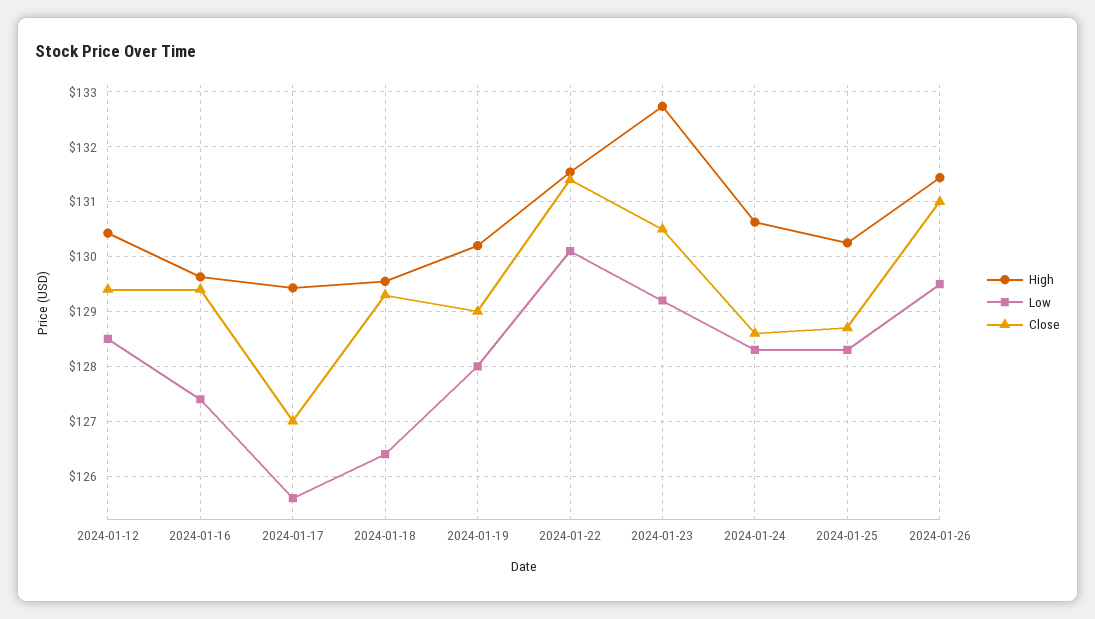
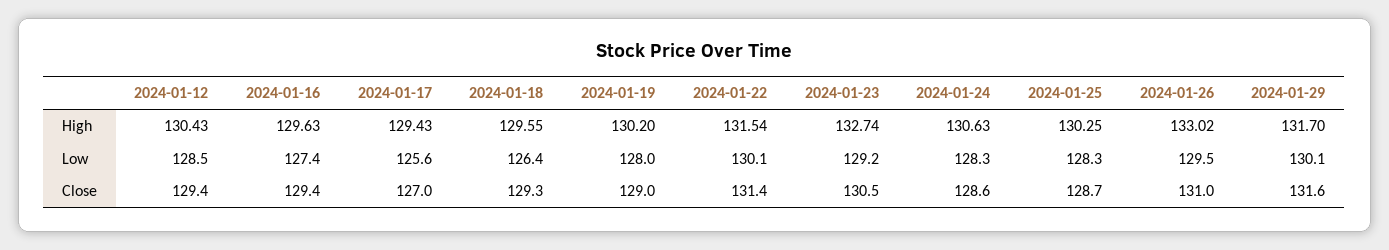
High, 2024-01-26: 131.4 -> 133.02
High, 2024-01-29: none -> 131.7
Low, 2024-01-29: none -> 130.1
Close, 2024-01-29: none -> 131.6

